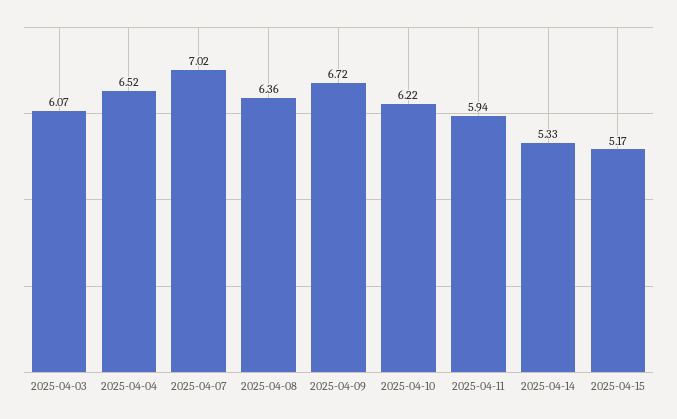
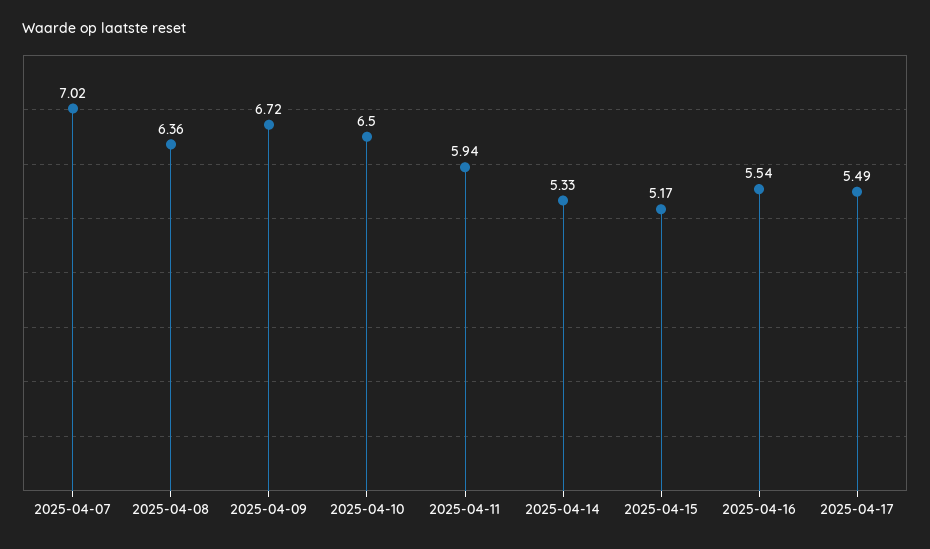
2025-04-03: 6.07 -> none
2025-04-04: 6.52 -> none
2025-04-10: 6.22 -> 6.5
2025-04-16: none -> 5.54
2025-04-17: none -> 5.49

